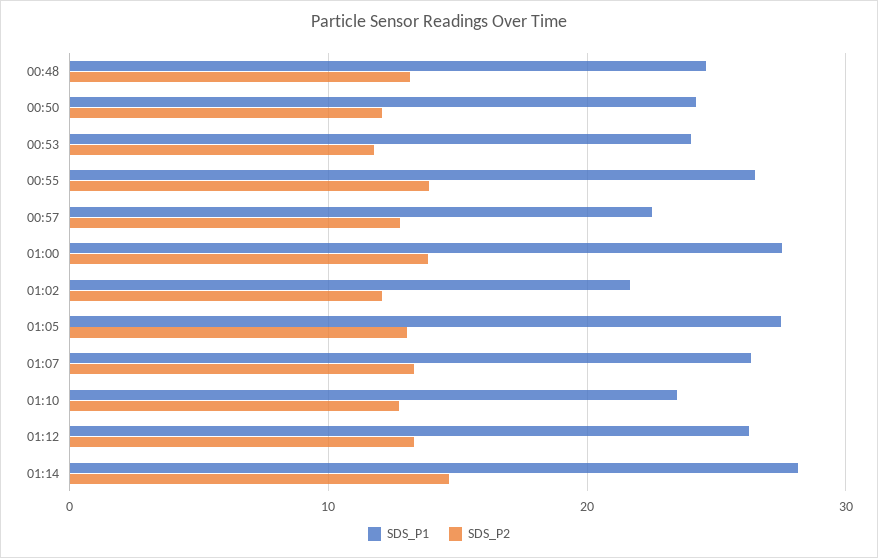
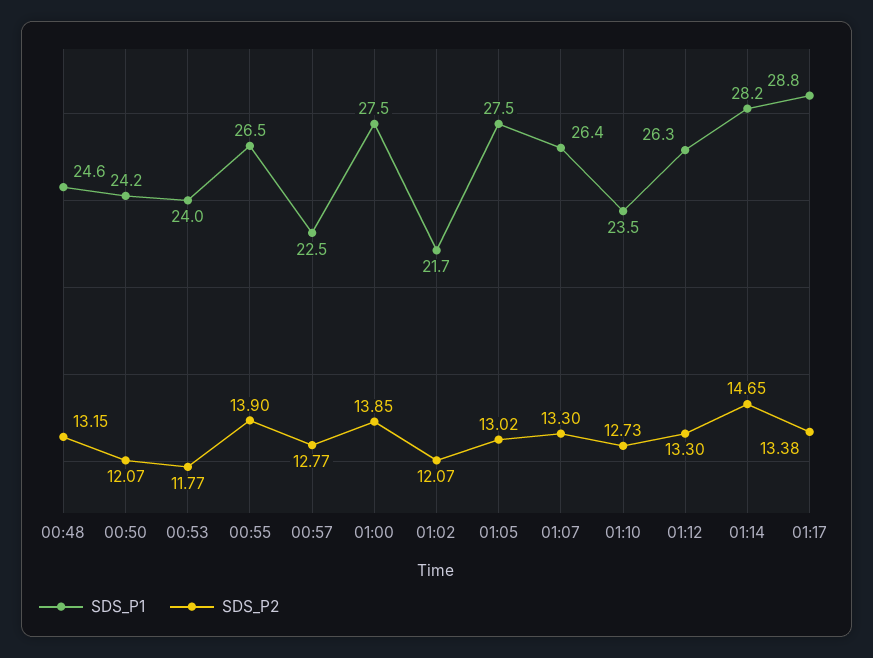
SDS_P1, 01:17: none -> 28.8
SDS_P2, 01:17: none -> 13.38

